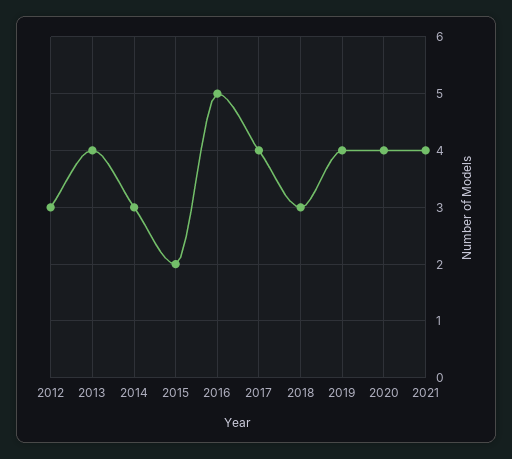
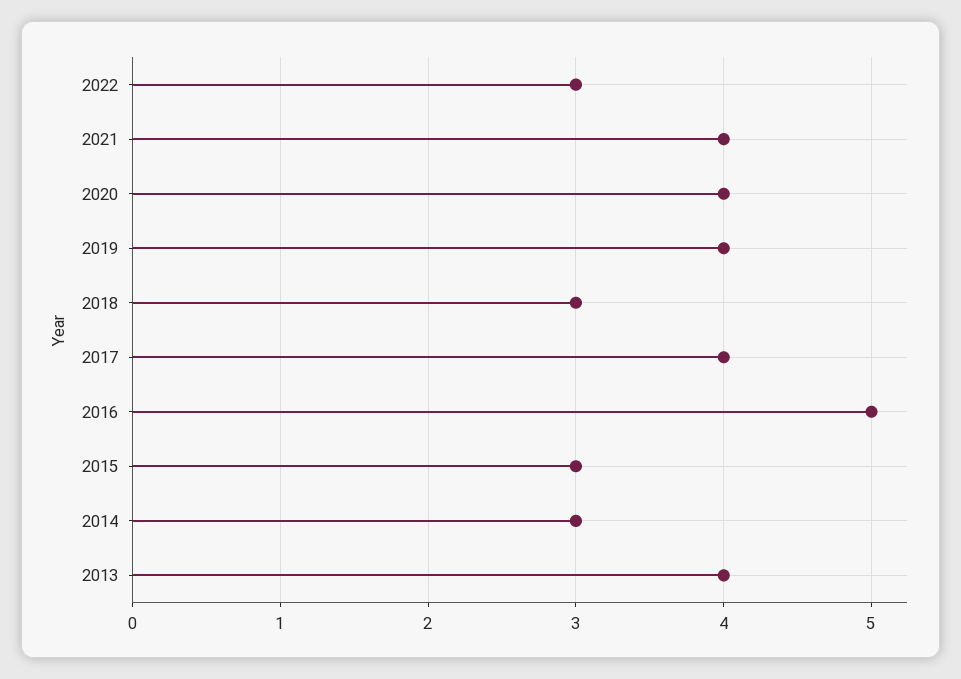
2012: 3 -> none
2015: 2 -> 3
2022: none -> 3

